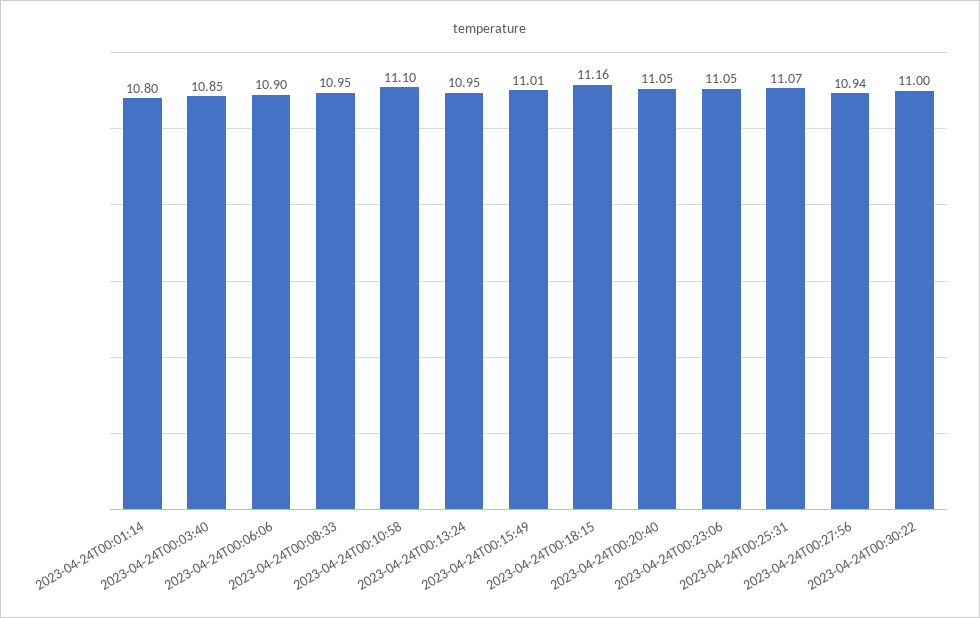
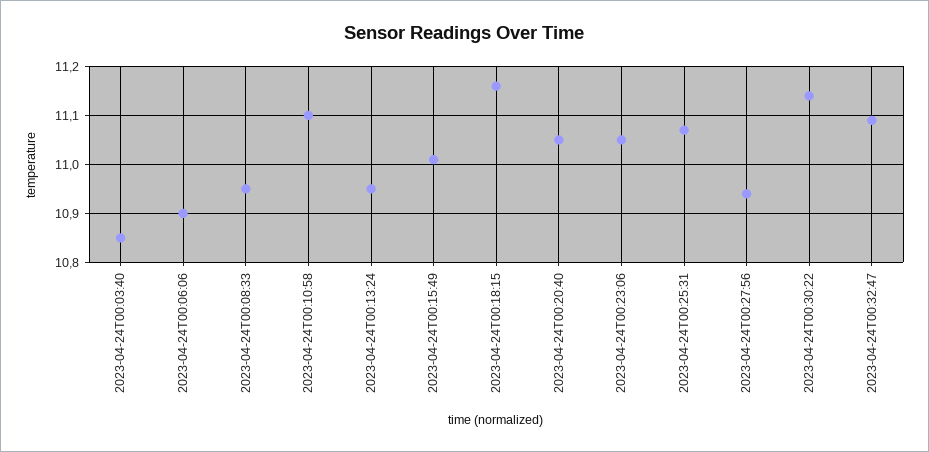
2023-04-24T00:01:14: 10.8 -> none
2023-04-24T00:30:22: 11 -> 11.15
2023-04-24T00:32:47: none -> 11.1

